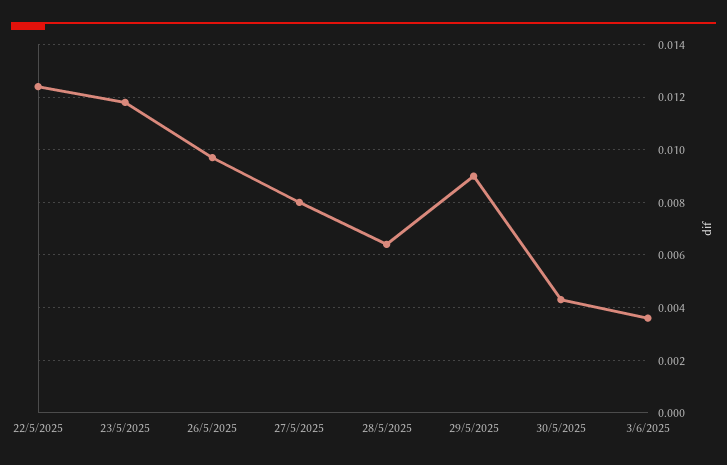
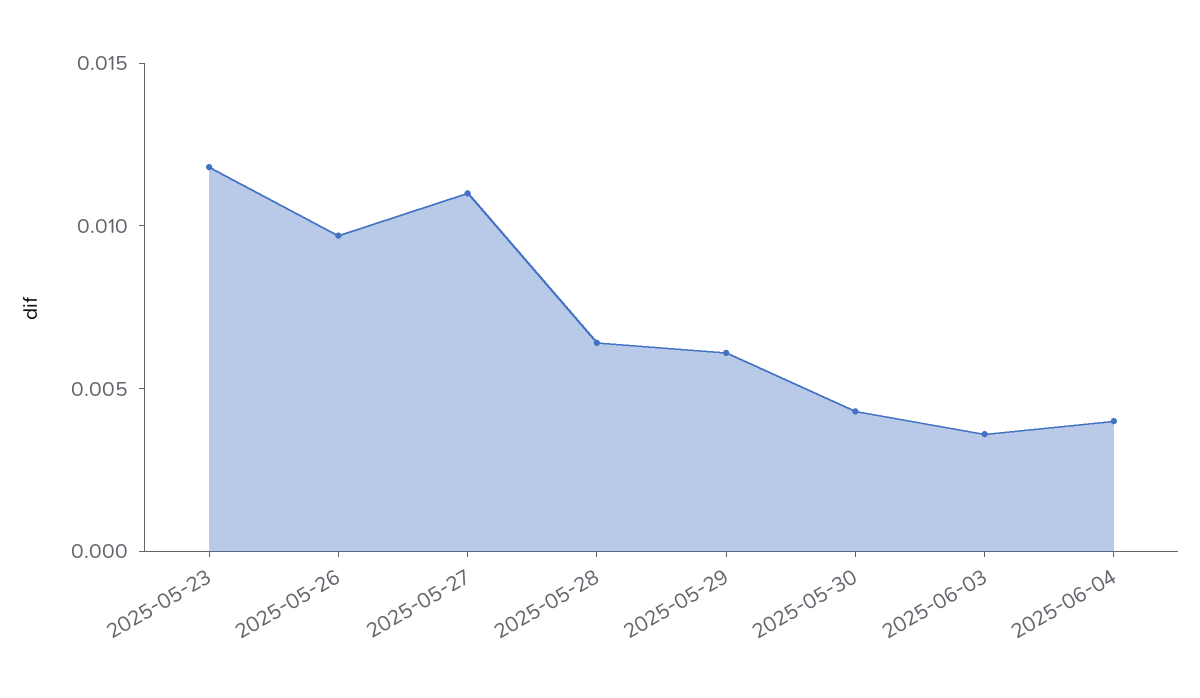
22/5/2025: 0.0125 -> none
27/5/2025: 0.008 -> 0.011
29/5/2025: 0.009 -> 0.006
2025-06-04: none -> 0.004

